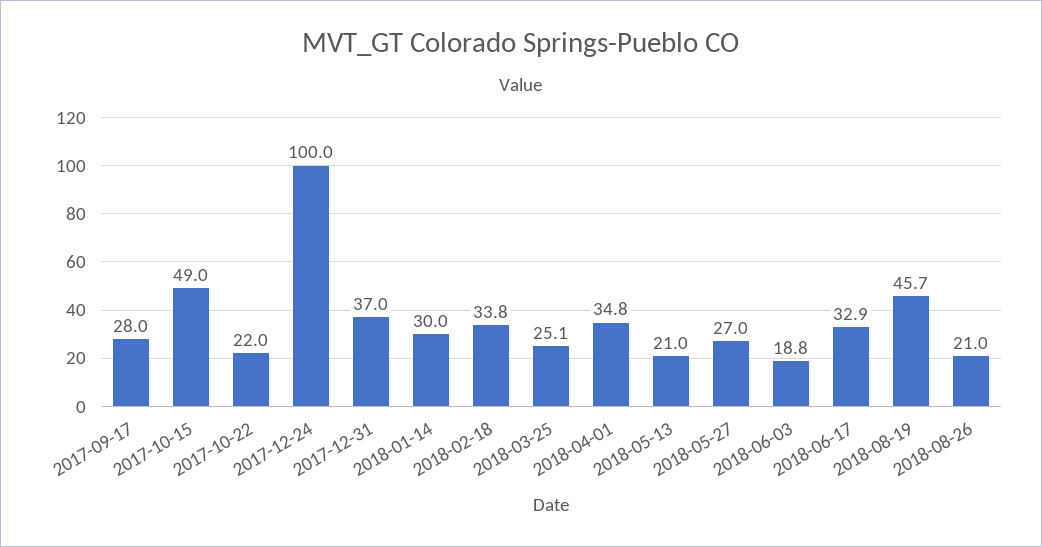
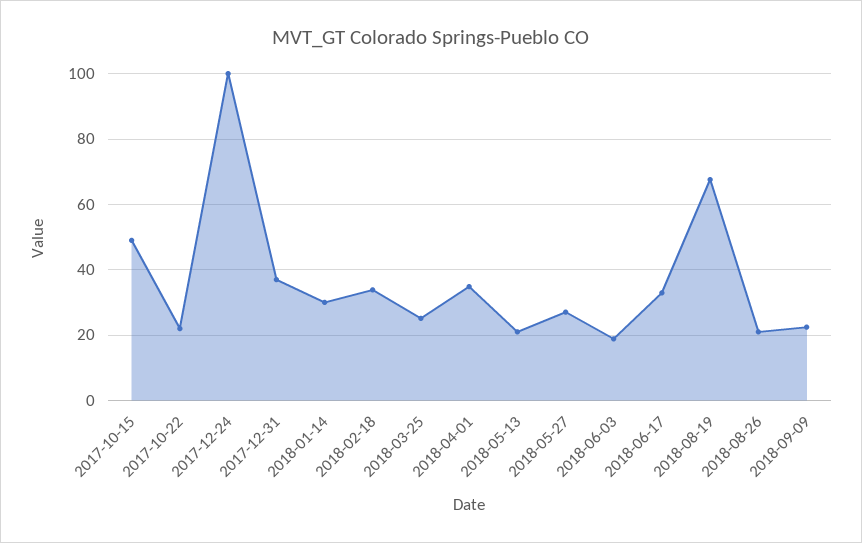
2017-09-17: 28 -> none
2018-08-19: 45.7 -> 68
2018-09-09: none -> 22

